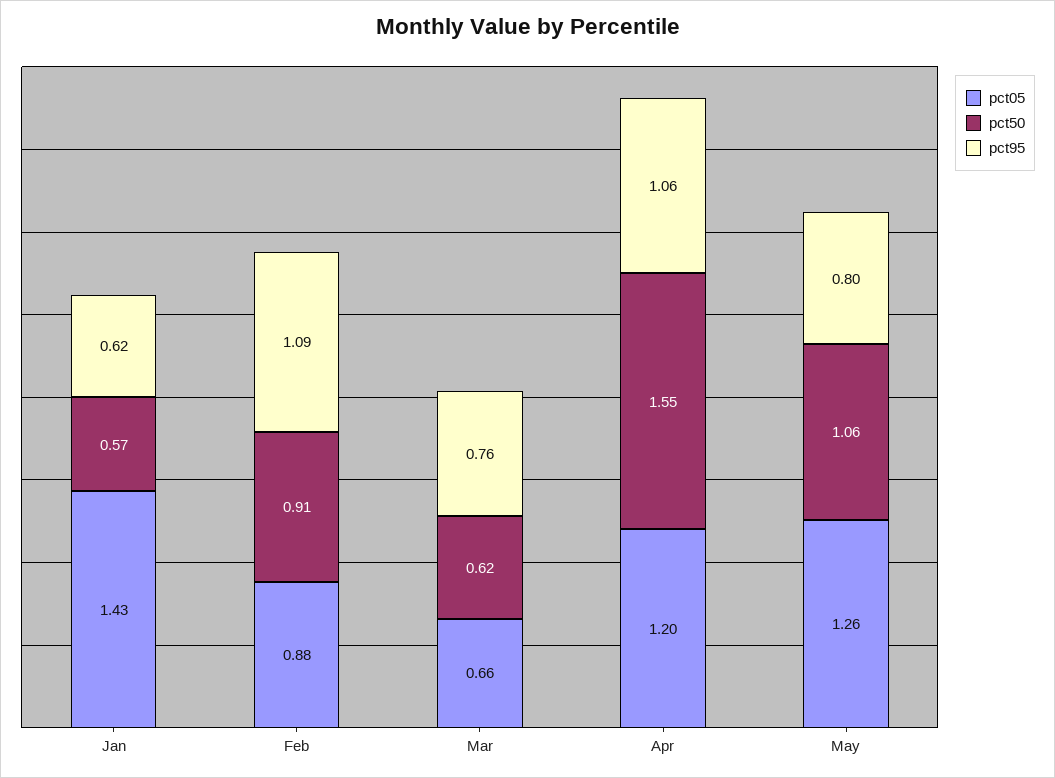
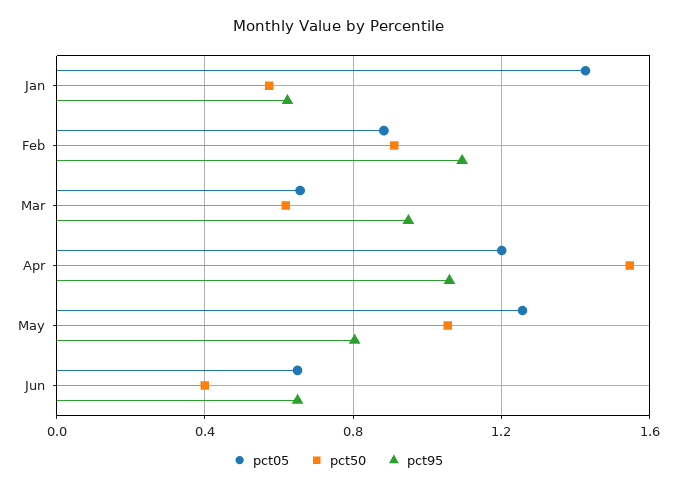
pct95, Mar: 0.76 -> 0.95
pct05, Jun: none -> 0.65
pct50, Jun: none -> 0.4
pct95, Jun: none -> 0.65

